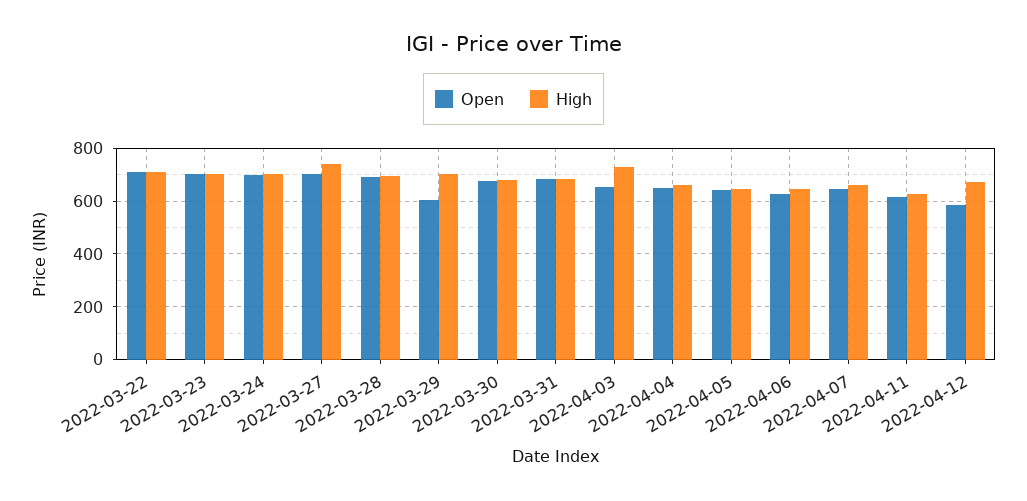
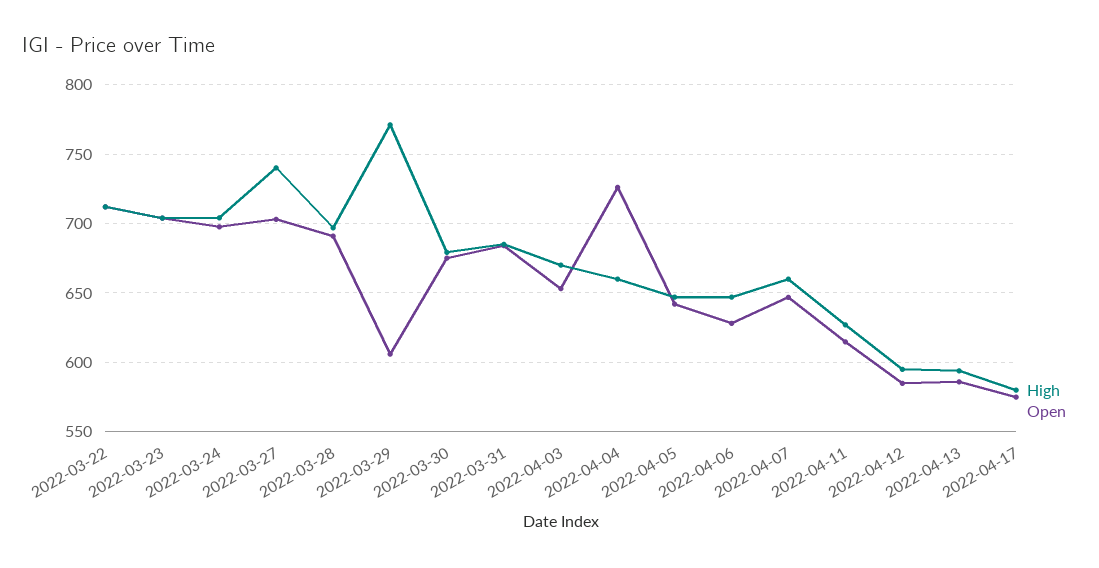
High, 2022-03-29: 700 -> 770
High, 2022-04-03: 725 -> 670
Open, 2022-04-04: 650 -> 725
High, 2022-04-12: 675 -> 595
High, 2022-04-13: none -> 595
Open, 2022-04-13: none -> 585
High, 2022-04-17: none -> 580
Open, 2022-04-17: none -> 575

